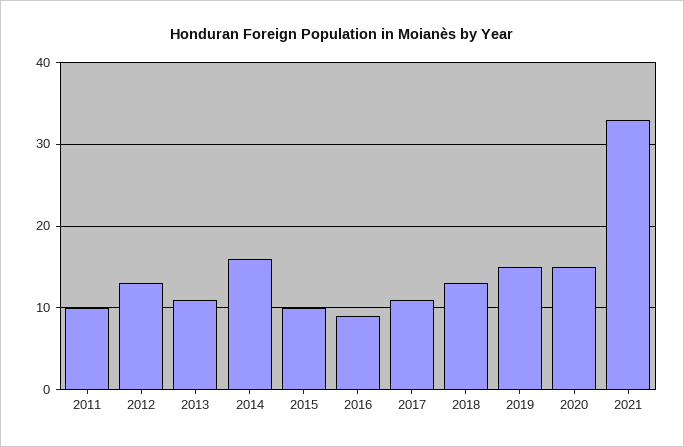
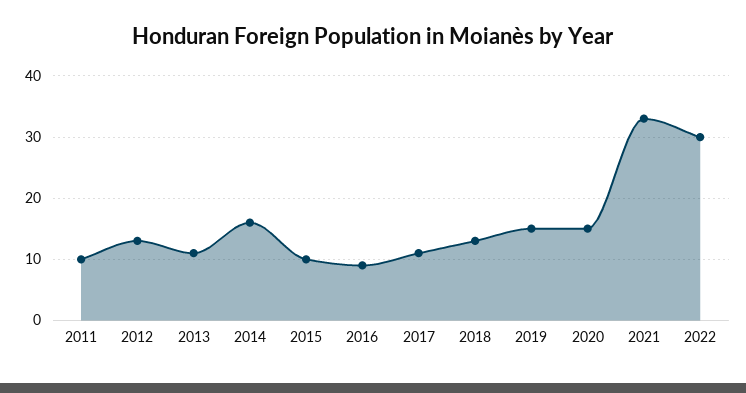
2022: none -> 30

